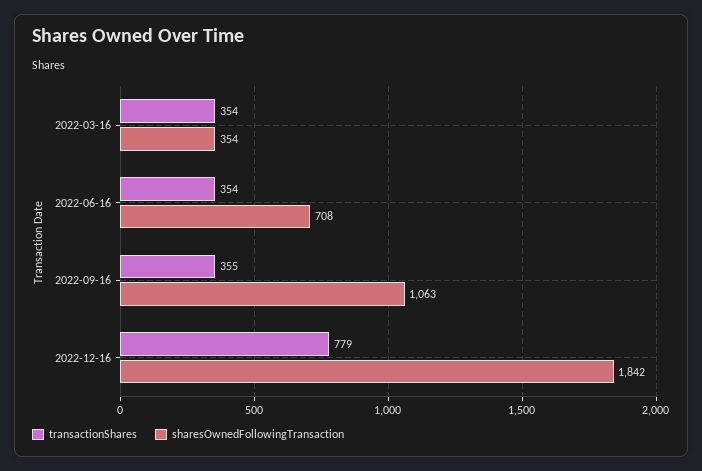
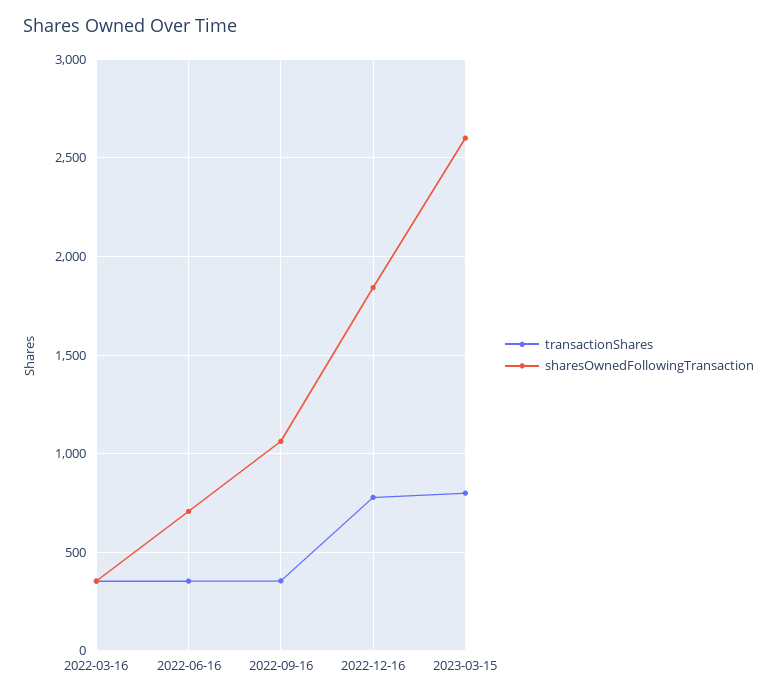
transactionShares, 2023-03-15: none -> 800
sharesOwnedFollowingTransaction, 2023-03-15: none -> 2600

